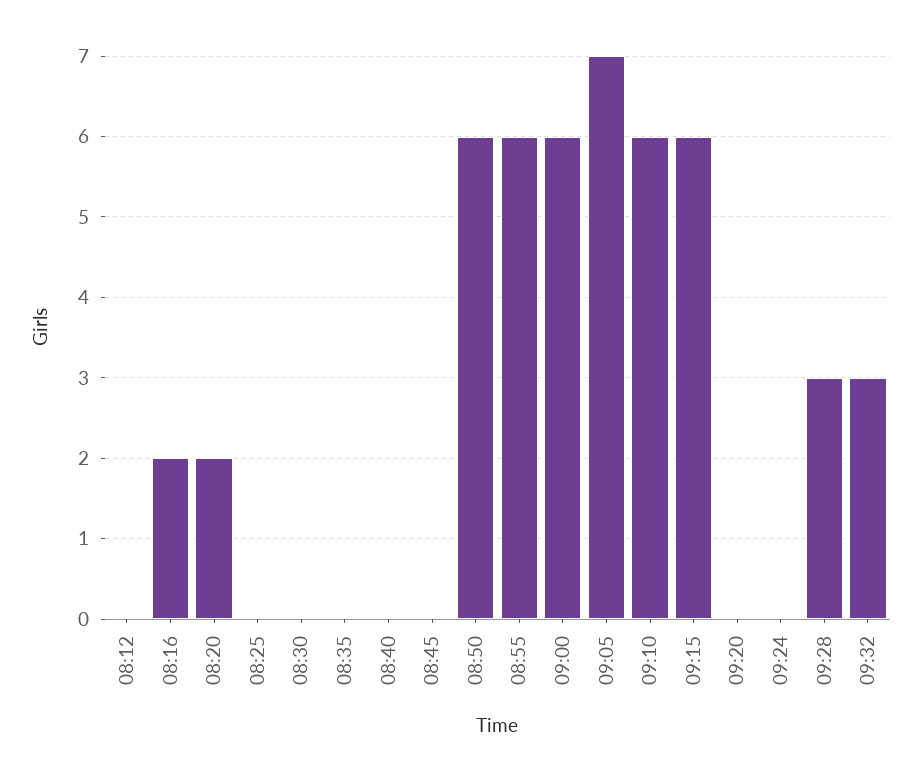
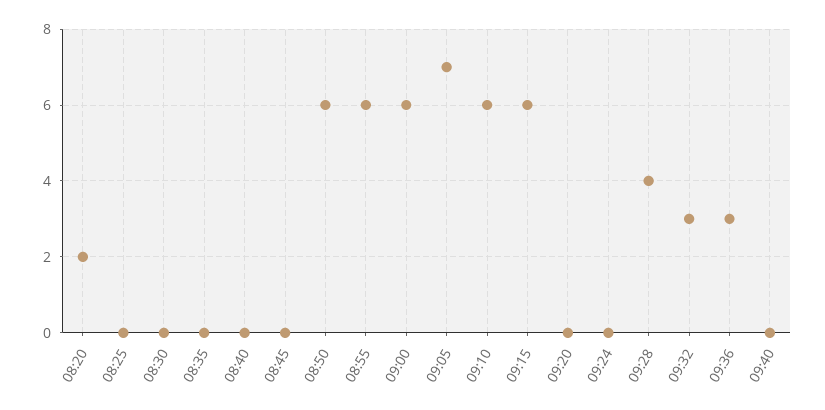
08:12: 0 -> none
08:16: 2 -> none
09:28: 3 -> 4
09:36: none -> 3
09:40: none -> 0

